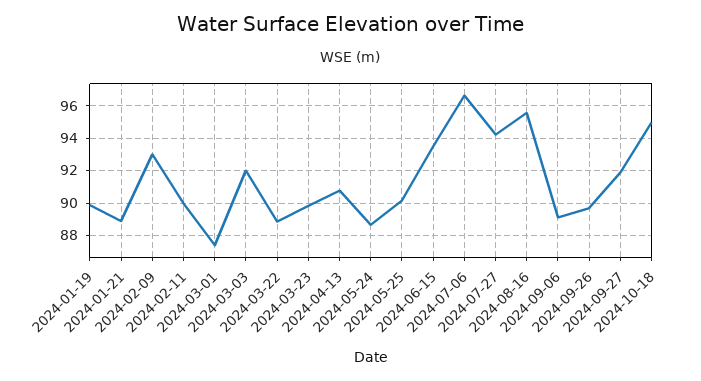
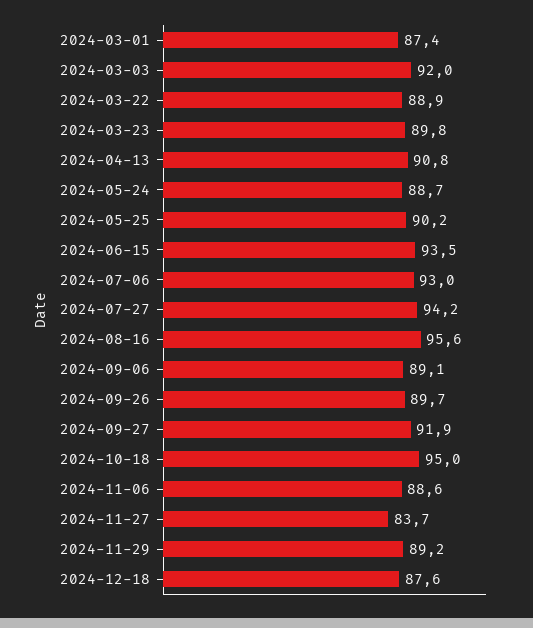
2024-01-19: 90 -> none
2024-01-21: 89 -> none
2024-02-09: 93 -> none
2024-02-11: 90 -> none
2024-07-06: 96.5 -> 93
2024-11-06: none -> 88.6
2024-11-27: none -> 83.7
2024-11-29: none -> 89.2
2024-12-18: none -> 87.6

